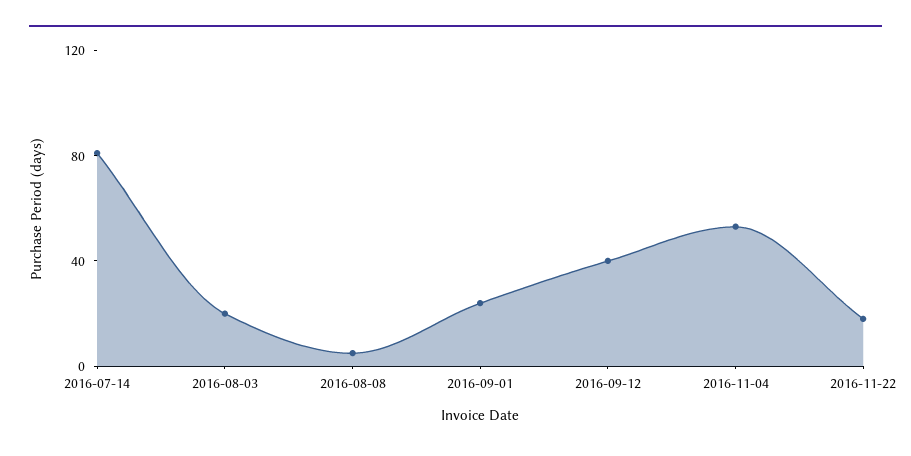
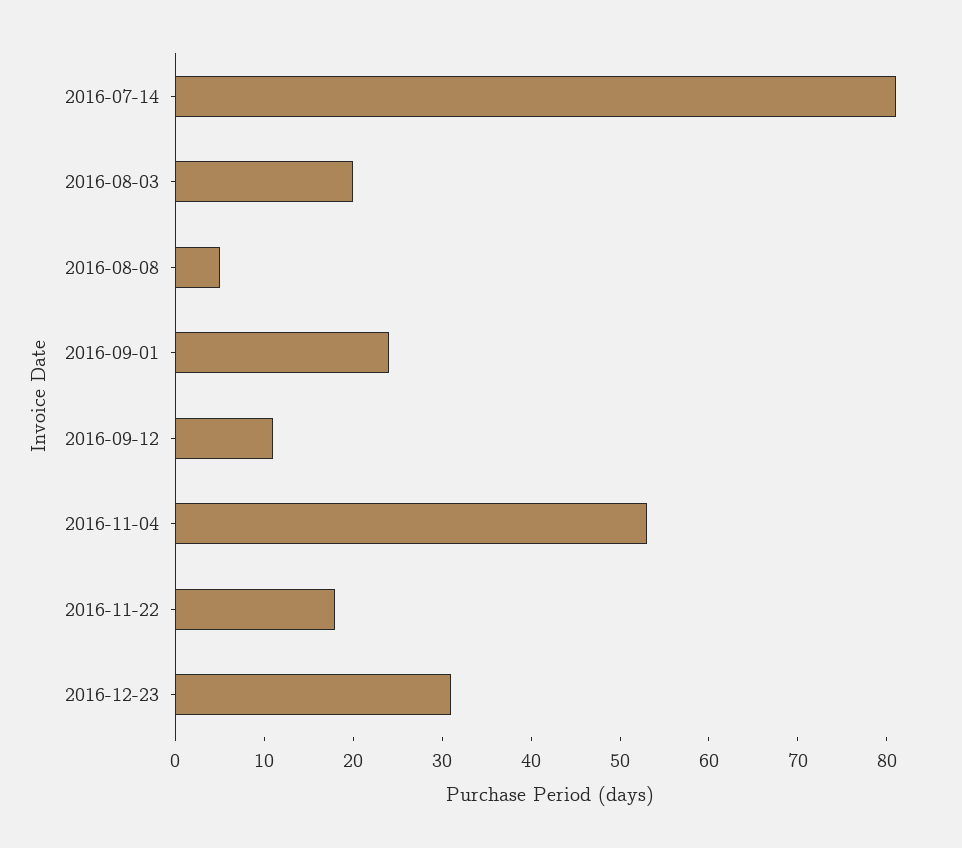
2016-09-12: 40 -> 11
2016-12-23: none -> 31

